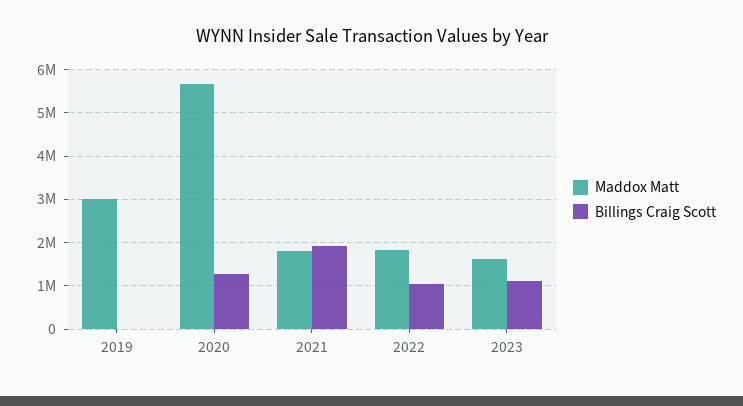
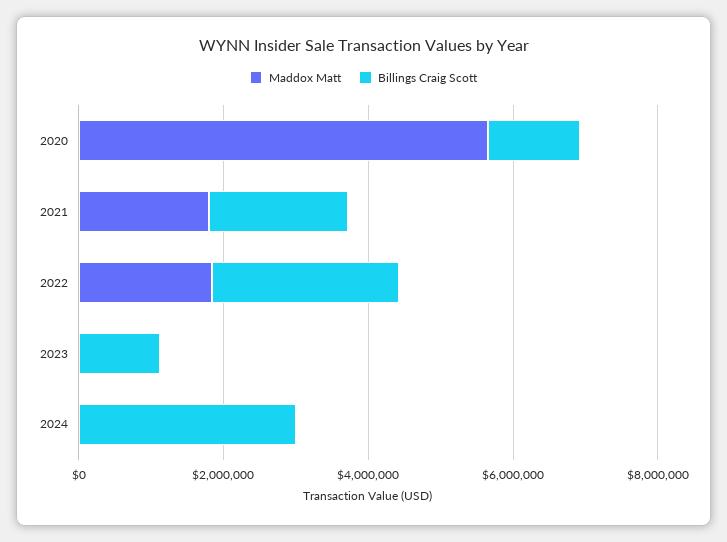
Maddox Matt, 2019: 3000000 -> none
Billings Craig Scott, 2019: 0 -> none
Billings Craig Scott, 2022: 1000000 -> 2500000
Maddox Matt, 2023: 1600000 -> 0
Maddox Matt, 2024: none -> 0
Billings Craig Scott, 2024: none -> 3000000

